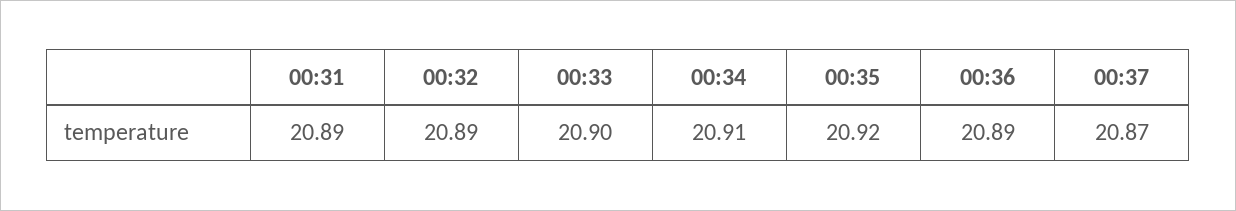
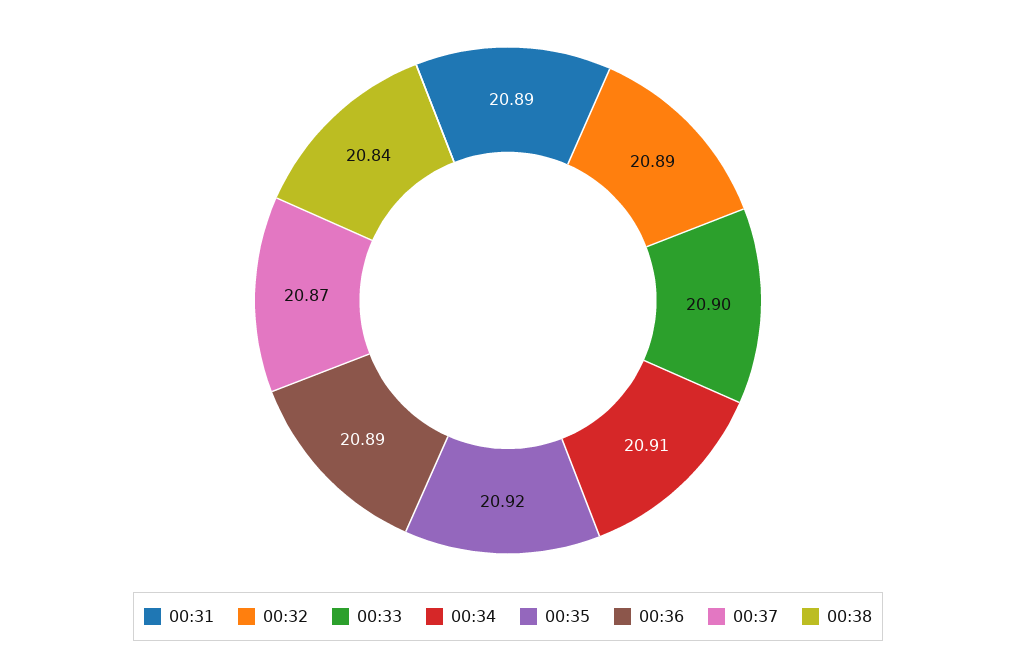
00:38: none -> 20.84

